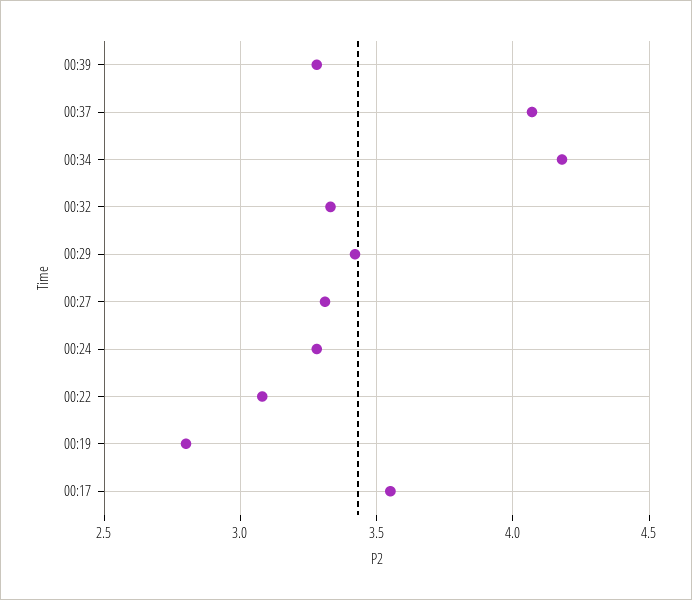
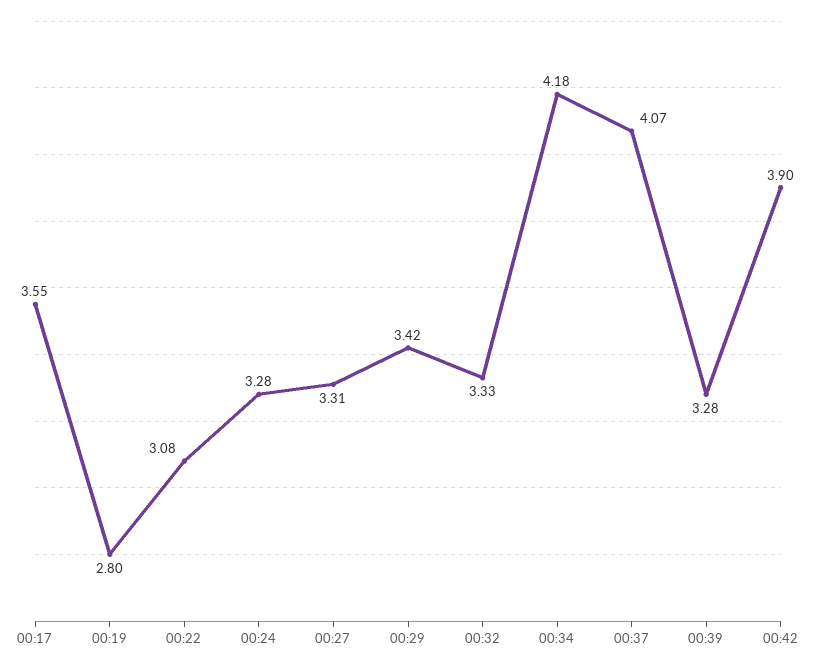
00:42: none -> 3.9

